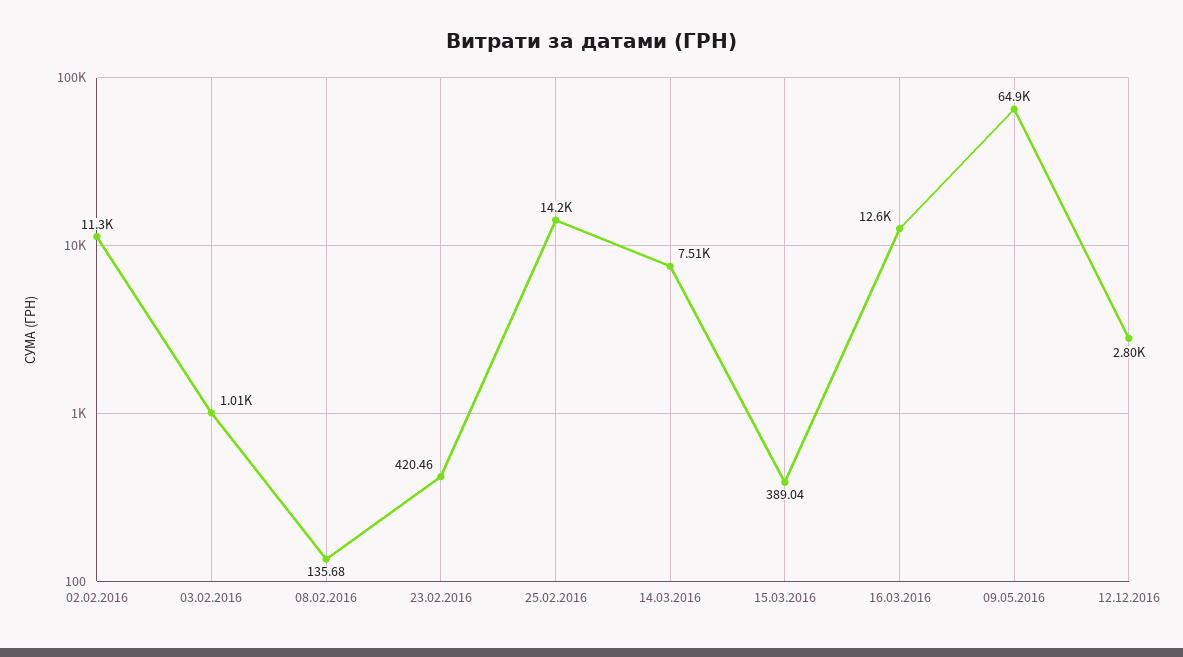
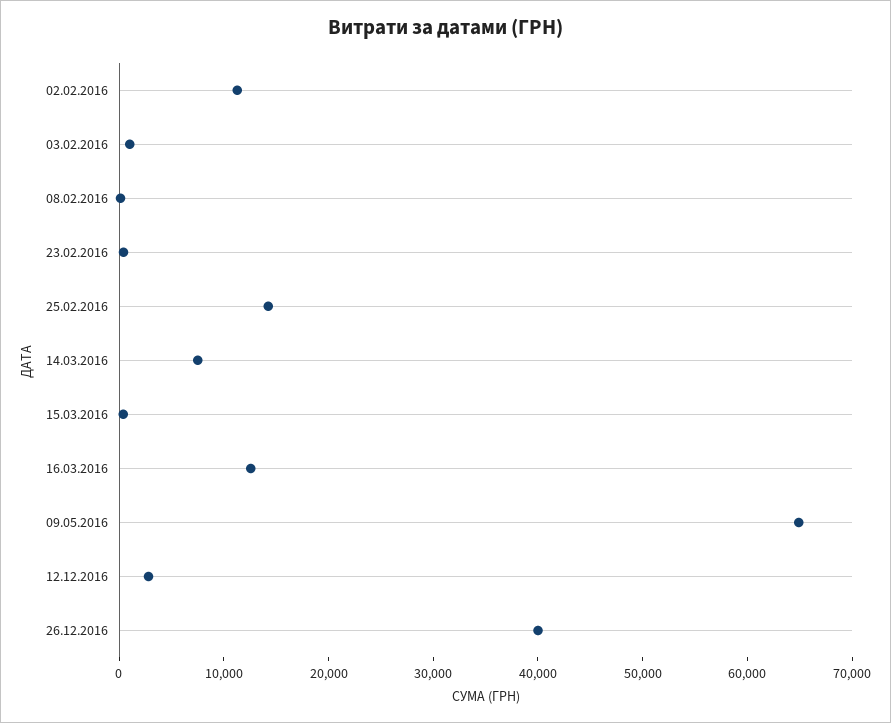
26.12.2016: none -> 40000

